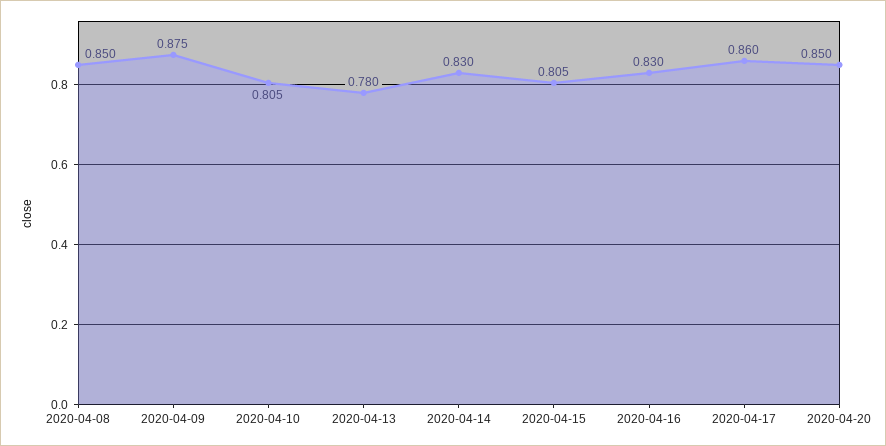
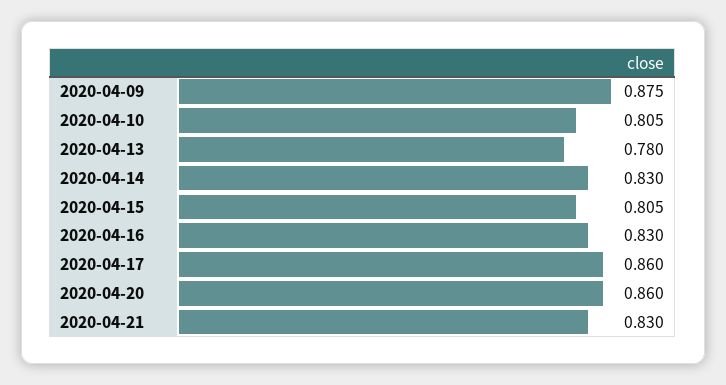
2020-04-08: 0.85 -> none
2020-04-20: 0.85 -> 0.86
2020-04-21: none -> 0.83

